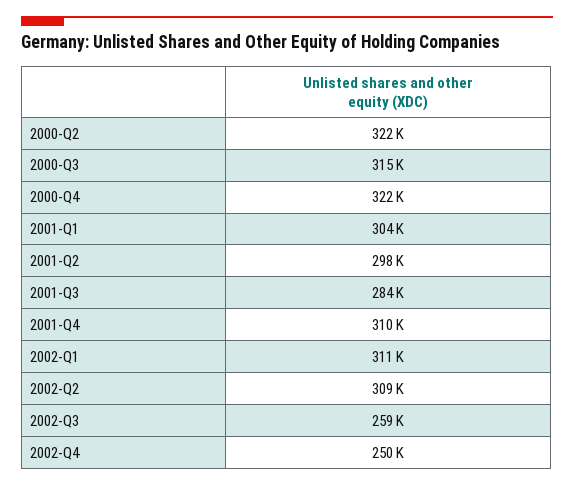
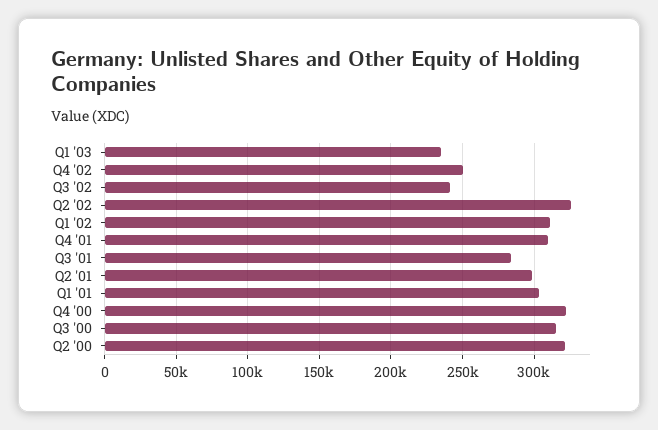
2002-Q2: 309000 -> 325000
2002-Q3: 259000 -> 240000
Q1 '03: none -> 235000

